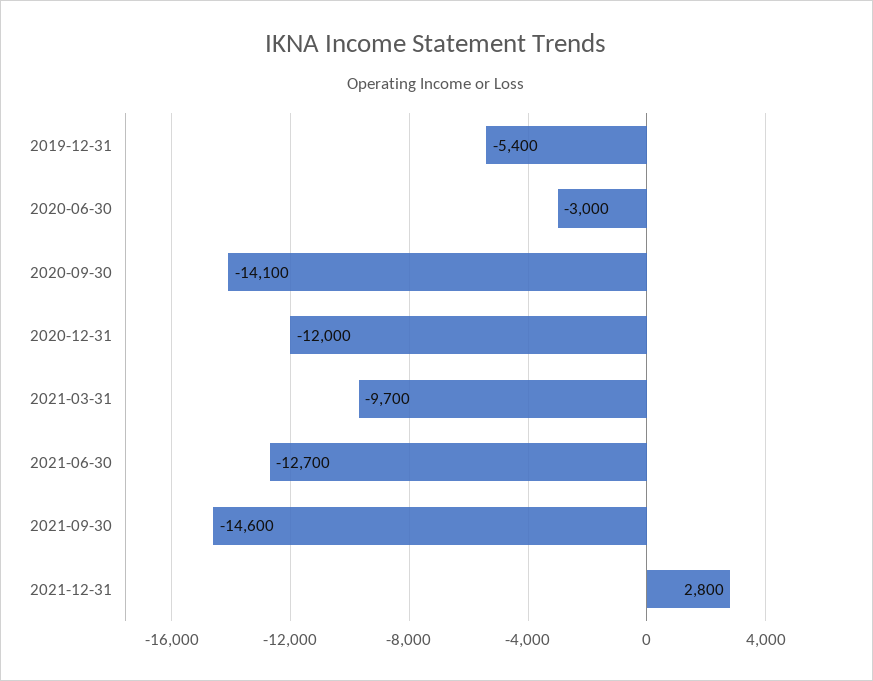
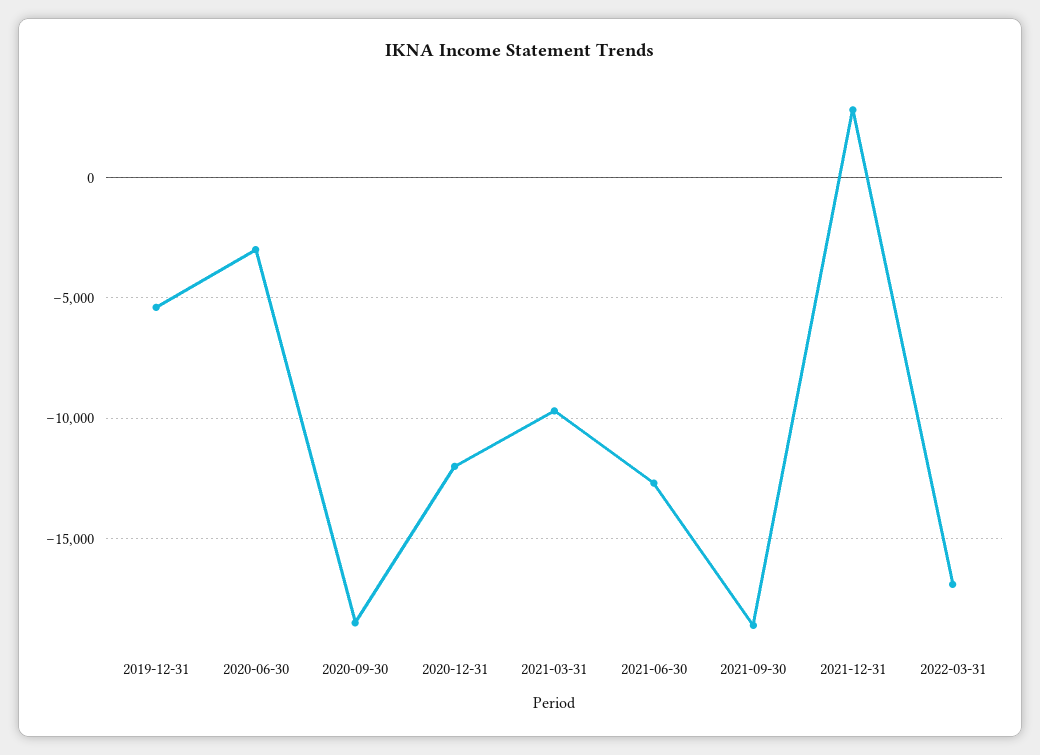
2020-09-30: -14100 -> -18500
2021-09-30: -14600 -> -18500
2022-03-31: none -> -17000

